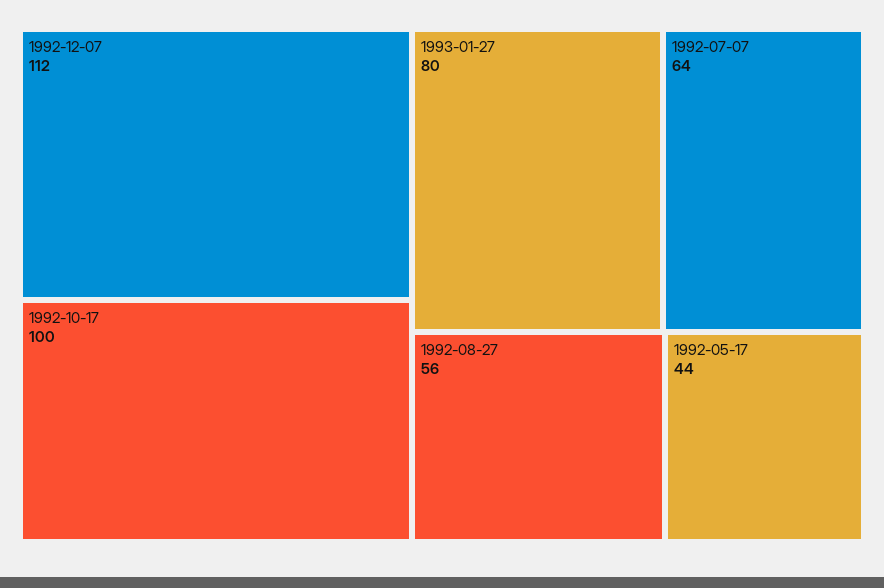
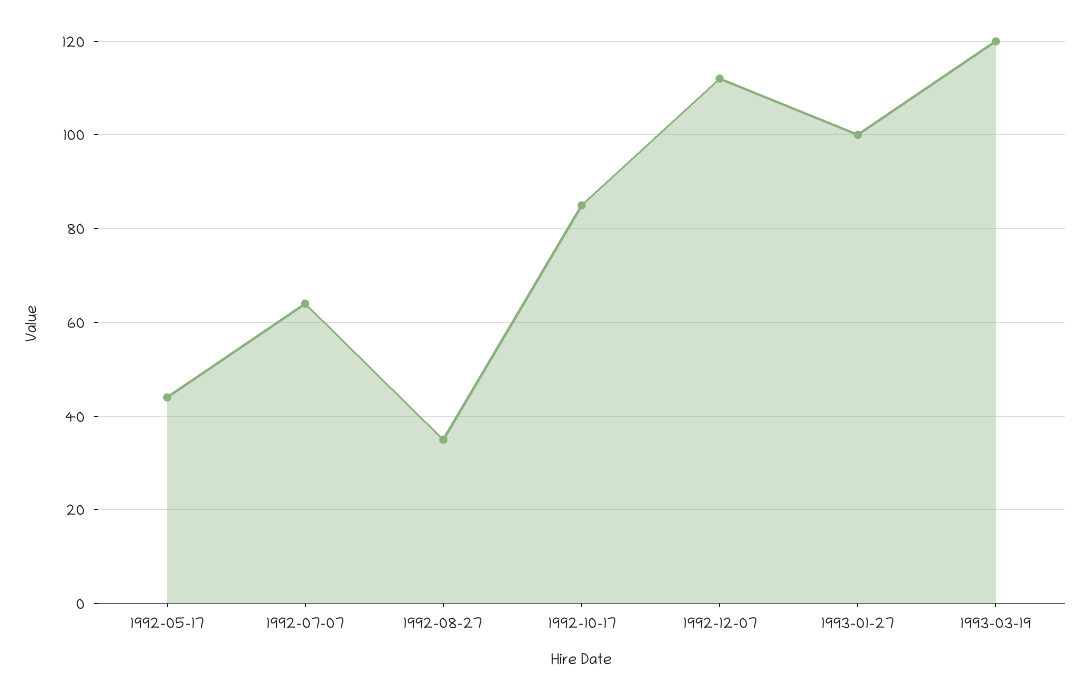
1992-10-17: 100 -> 85
1993-01-27: 80 -> 100
1992-08-27: 56 -> 35
1993-03-19: none -> 120

